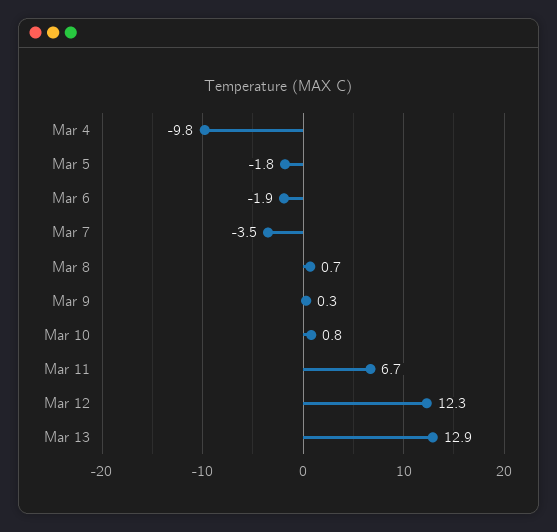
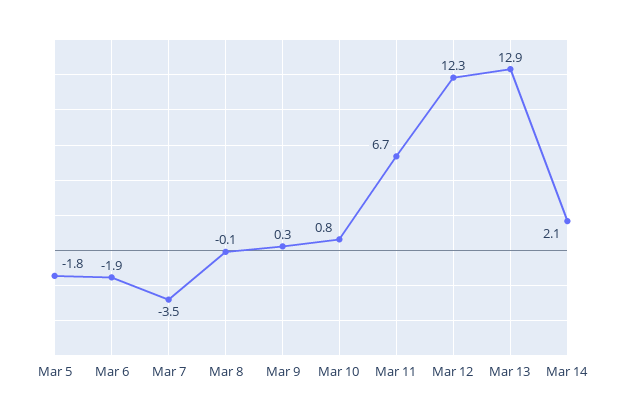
Mar 4: -9.8 -> none
Mar 8: 0.7 -> -0.1
Mar 14: none -> 2.1

